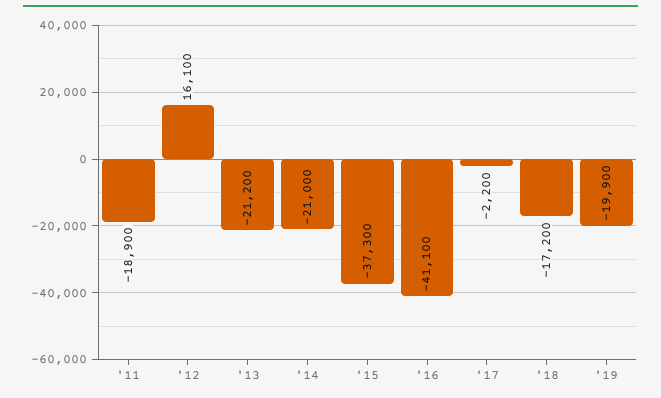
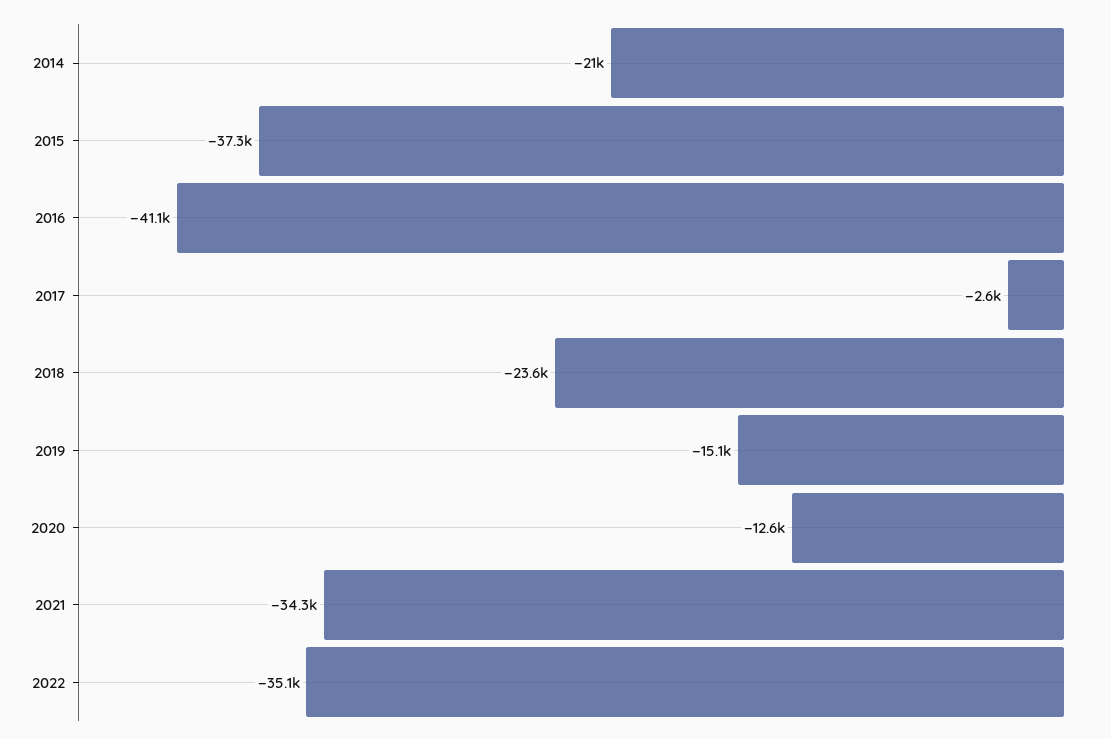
'11: -18900 -> none
'12: 16100 -> none
'13: -21200 -> none
'17: -2200 -> -2600
'18: -17200 -> -23600
'19: -19900 -> -15100
2020: none -> -12600
2021: none -> -34300
2022: none -> -35100

